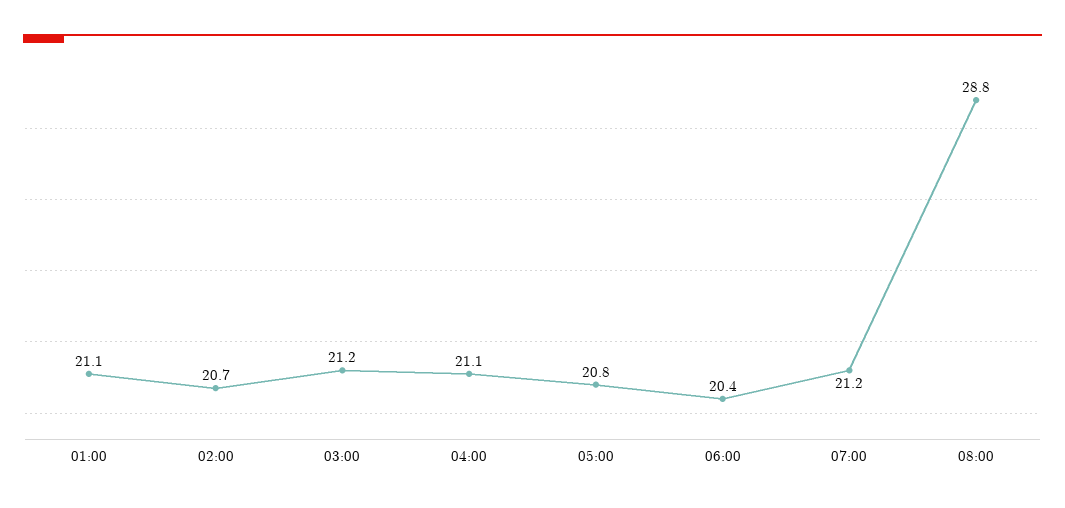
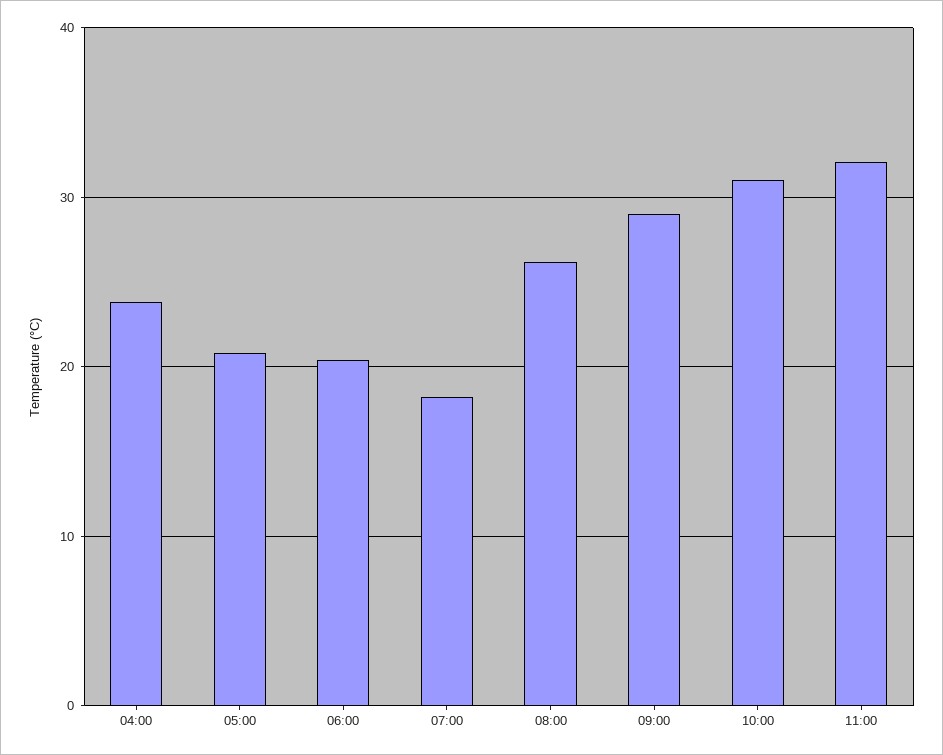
01:00: 21.1 -> none
02:00: 20.7 -> none
03:00: 21.2 -> none
04:00: 21.1 -> 24
07:00: 21.2 -> 18
08:00: 28.8 -> 26
09:00: none -> 29
10:00: none -> 31
11:00: none -> 32

